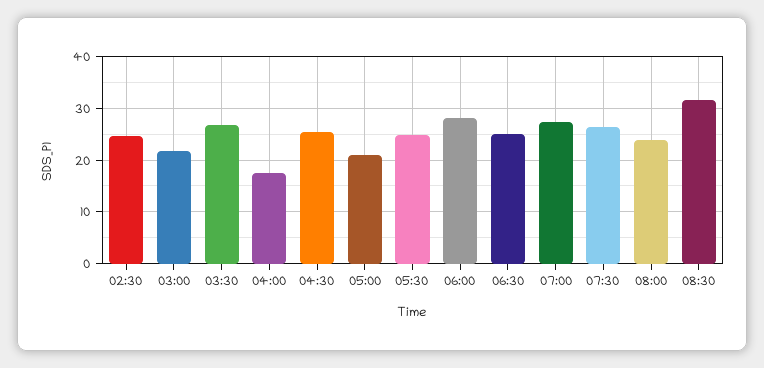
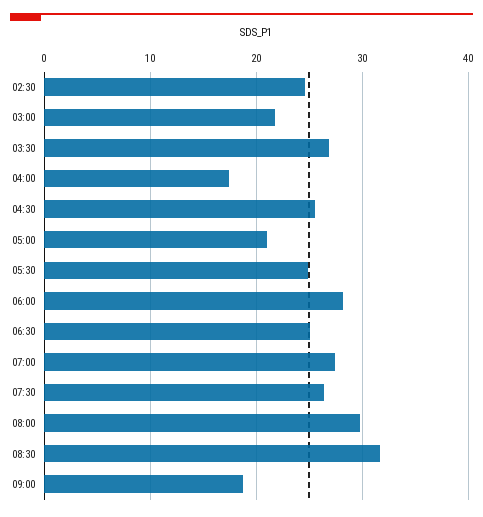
08:00: 24 -> 30
09:00: none -> 19

